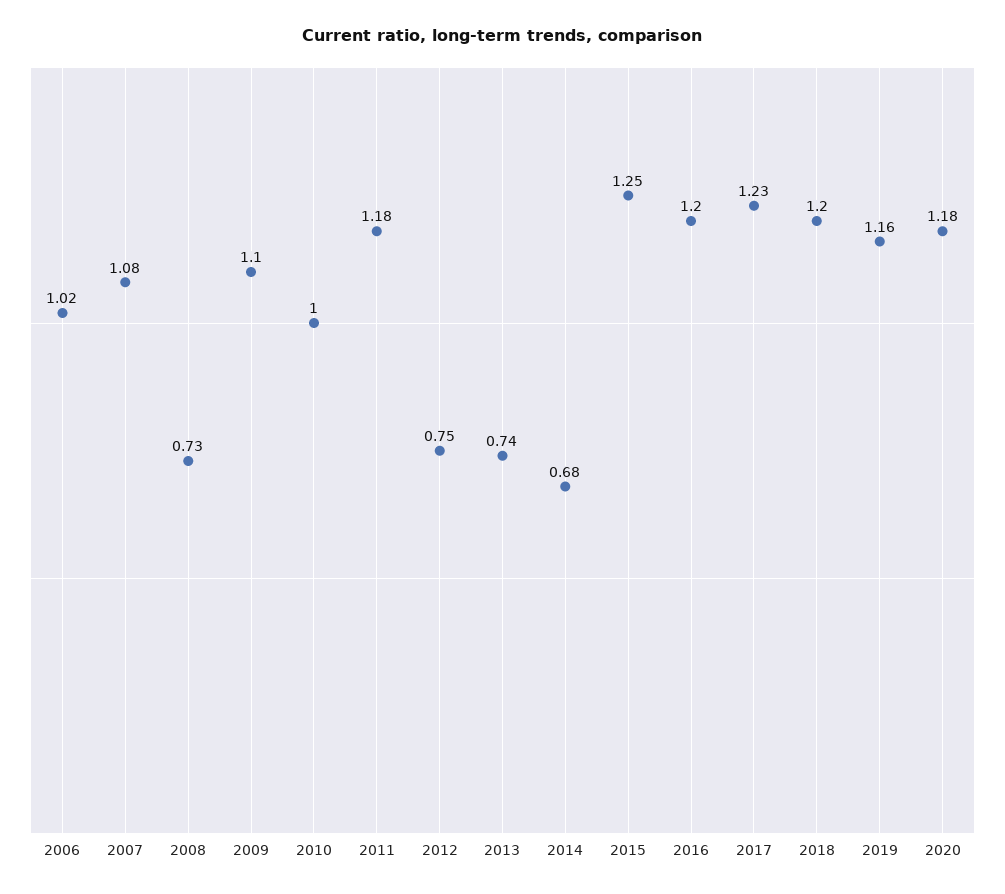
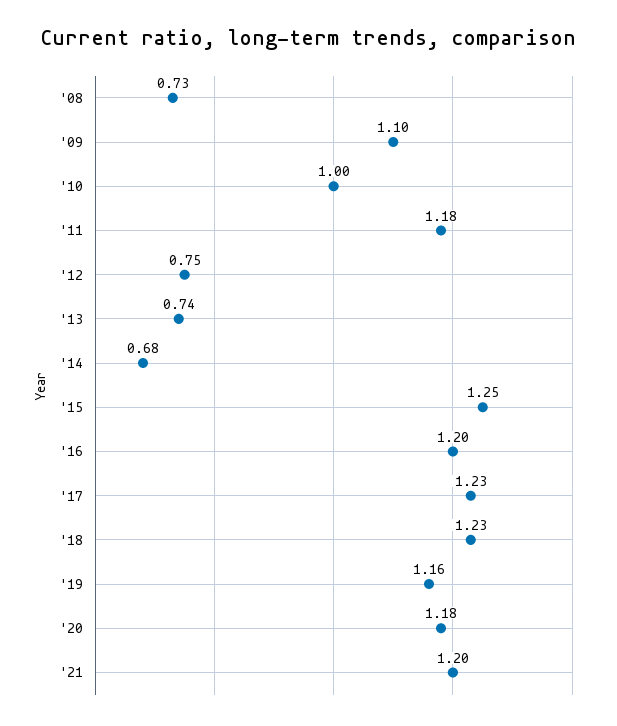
2006: 1.02 -> none
2007: 1.08 -> none
2018: 1.2 -> 1.23
'21: none -> 1.2

